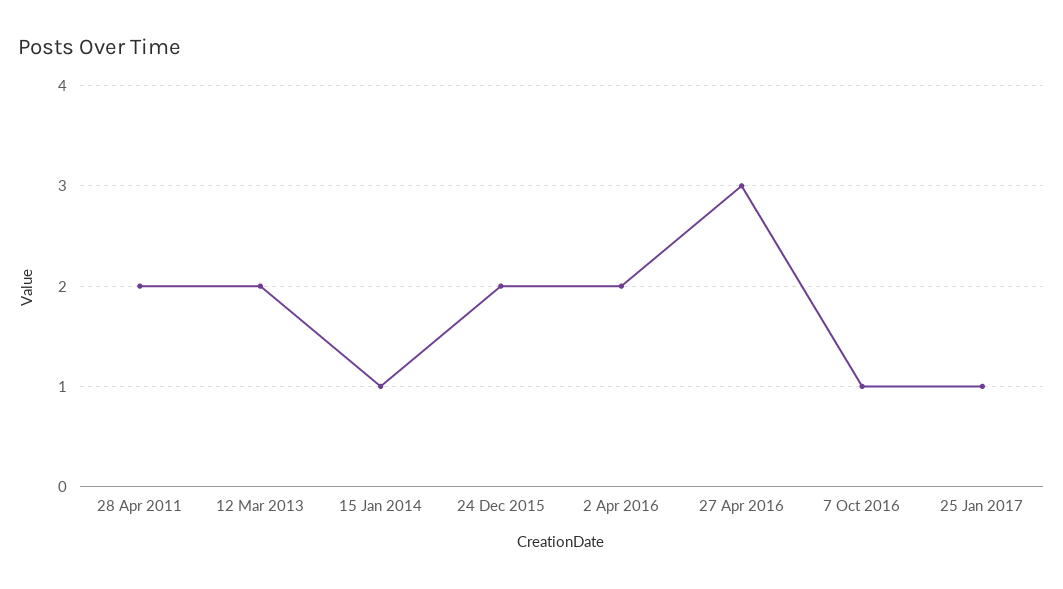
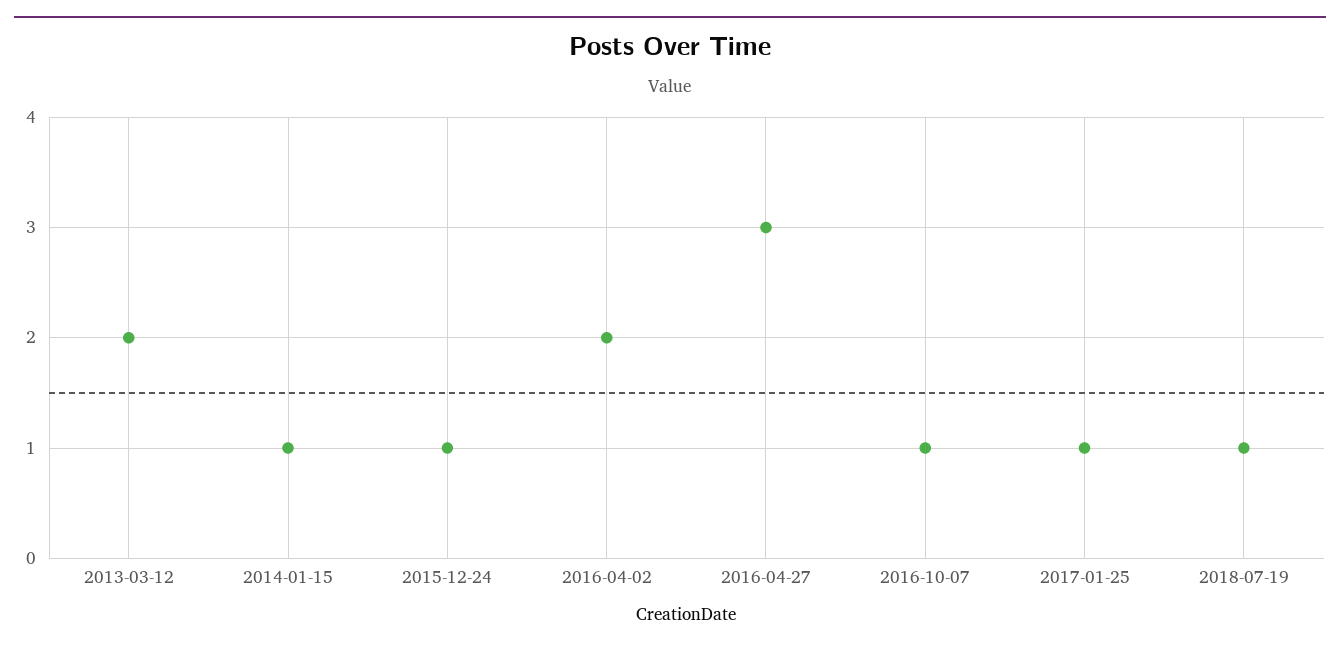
28 Apr 2011: 2 -> none
24 Dec 2015: 2 -> 1
2018-07-19: none -> 1

